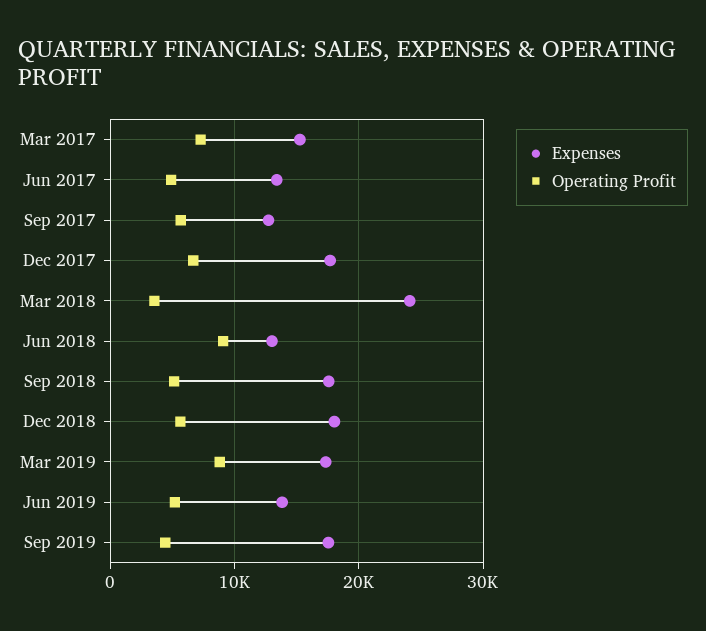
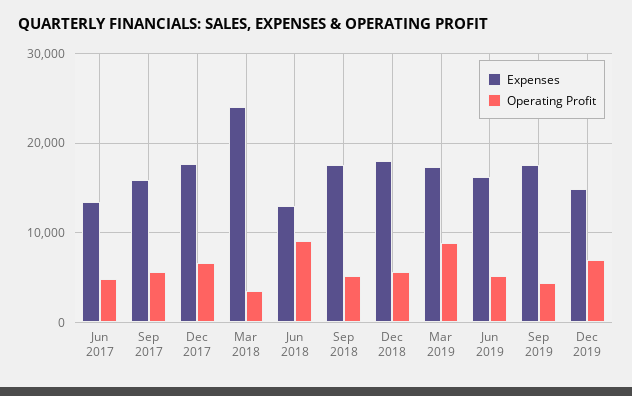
Expenses, Mar 2017: 15000 -> none
Operating Profit, Mar 2017: 7000 -> none
Expenses, Sep 2017: 13000 -> 16000
Expenses, Jun 2019: 14000 -> 16000
Expenses, Dec 2019: none -> 15000
Operating Profit, Dec 2019: none -> 7000

